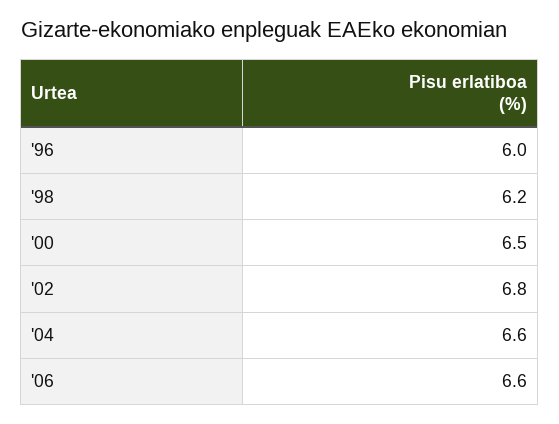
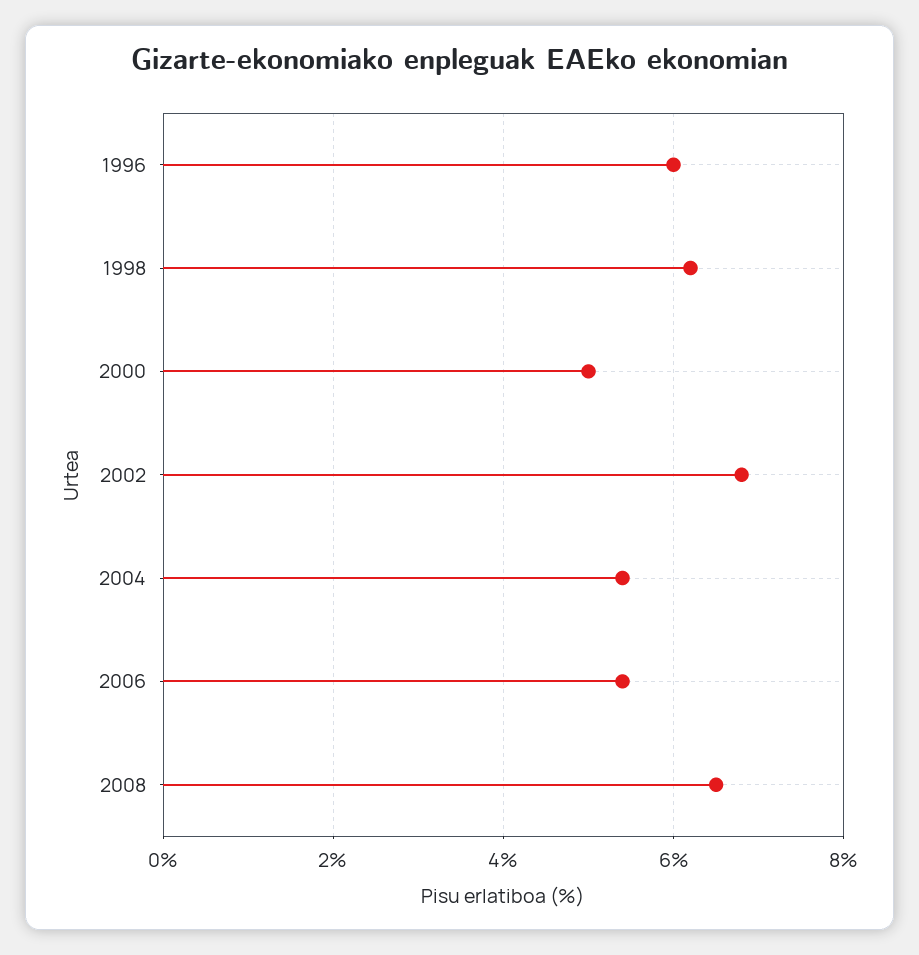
'00: 6.5 -> 5
'04: 6.6 -> 5.5
'06: 6.6 -> 5.5
2008: none -> 6.5

